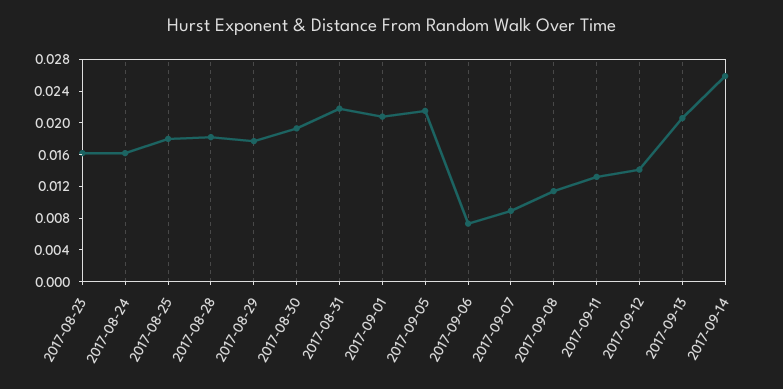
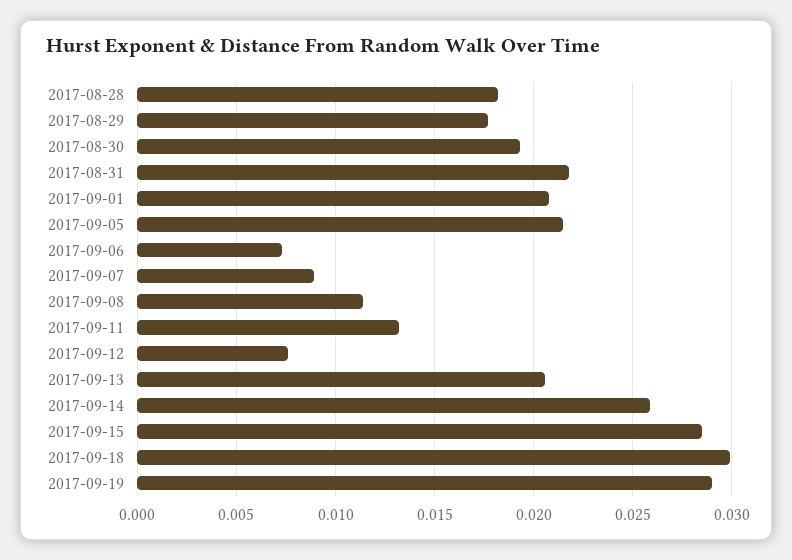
2017-08-23: 0.016 -> none
2017-08-24: 0.016 -> none
2017-08-25: 0.018 -> none
2017-09-12: 0.014 -> 0.0075
2017-09-15: none -> 0.0285
2017-09-18: none -> 0.03
2017-09-19: none -> 0.029

